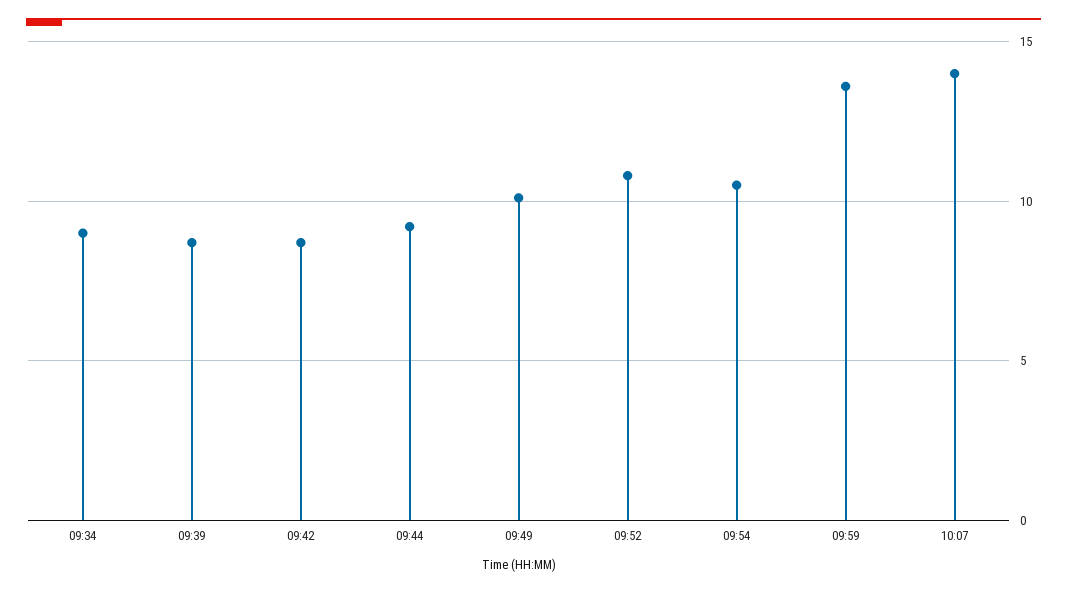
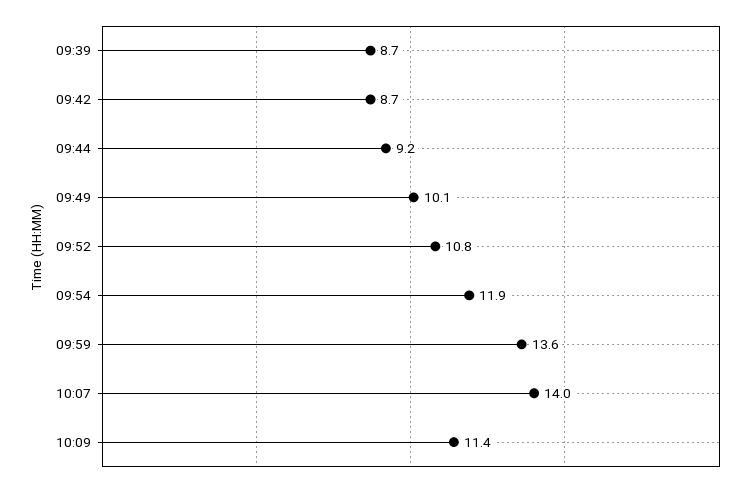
09:34: 9 -> none
09:54: 10.5 -> 11.9
10:09: none -> 11.4

